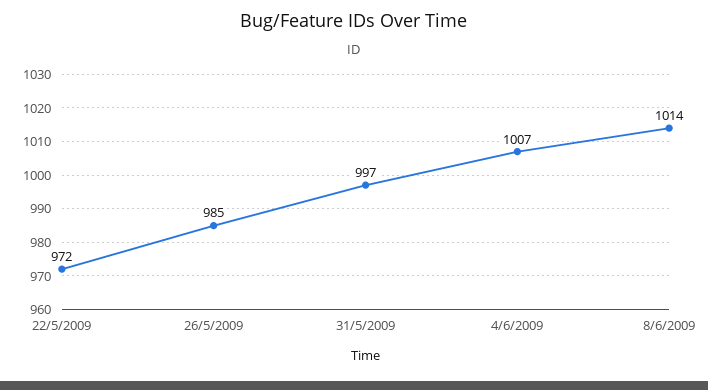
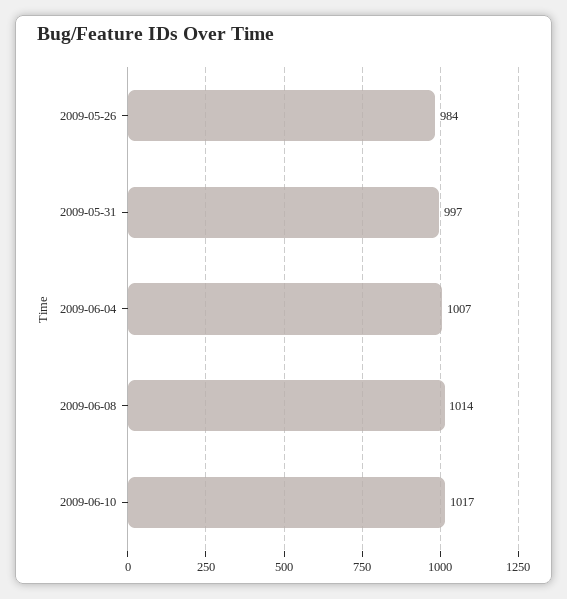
22/5/2009: 972 -> none
26/5/2009: 985 -> 984
2009-06-10: none -> 1017

